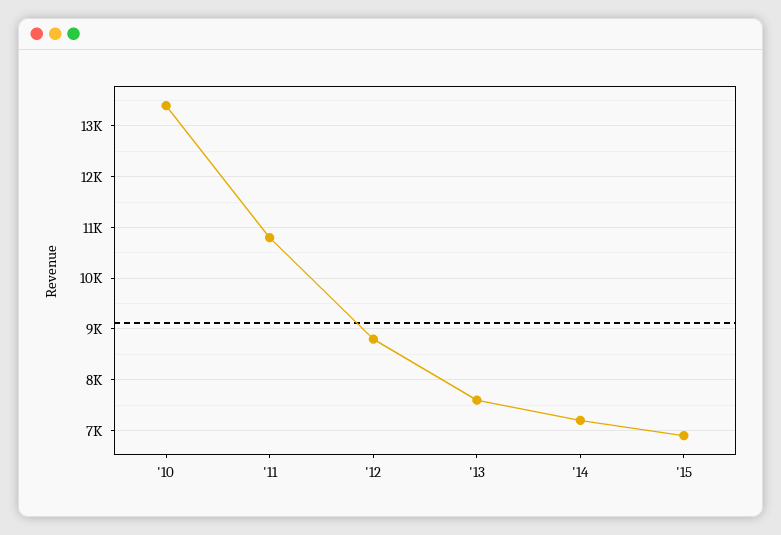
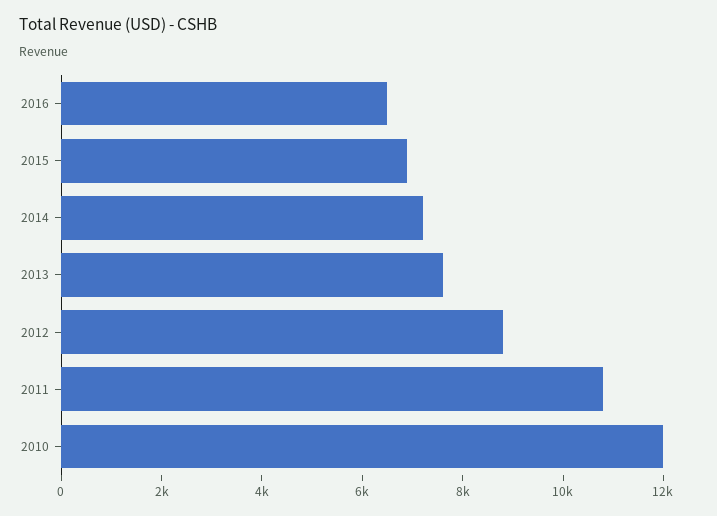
'10: 13400 -> 12000
2016: none -> 6500

